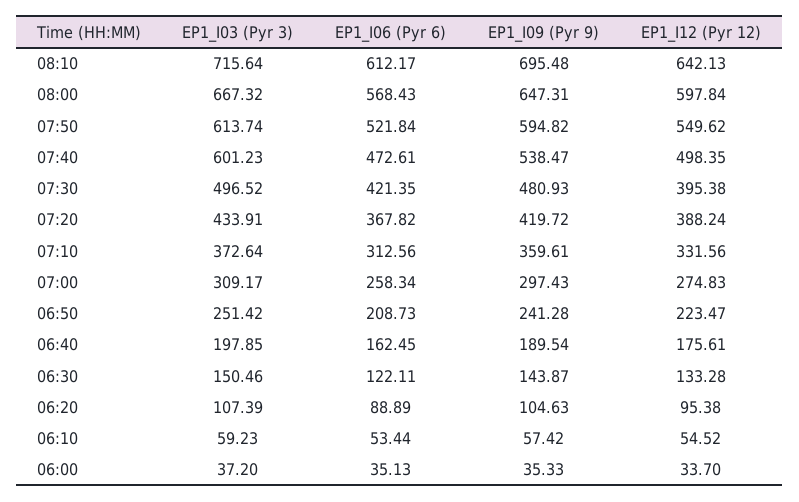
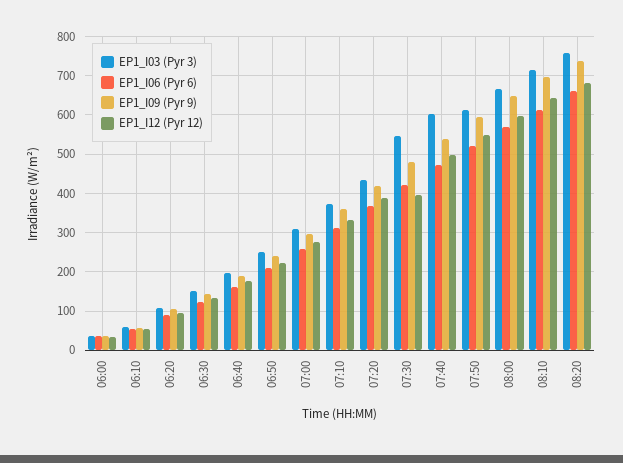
EP1_I03 (Pyr 3), 07:30: 496.52 -> 540
EP1_I03 (Pyr 3), 08:20: none -> 760
EP1_I06 (Pyr 6), 08:20: none -> 660
EP1_I09 (Pyr 9), 08:20: none -> 740
EP1_I12 (Pyr 12), 08:20: none -> 680

